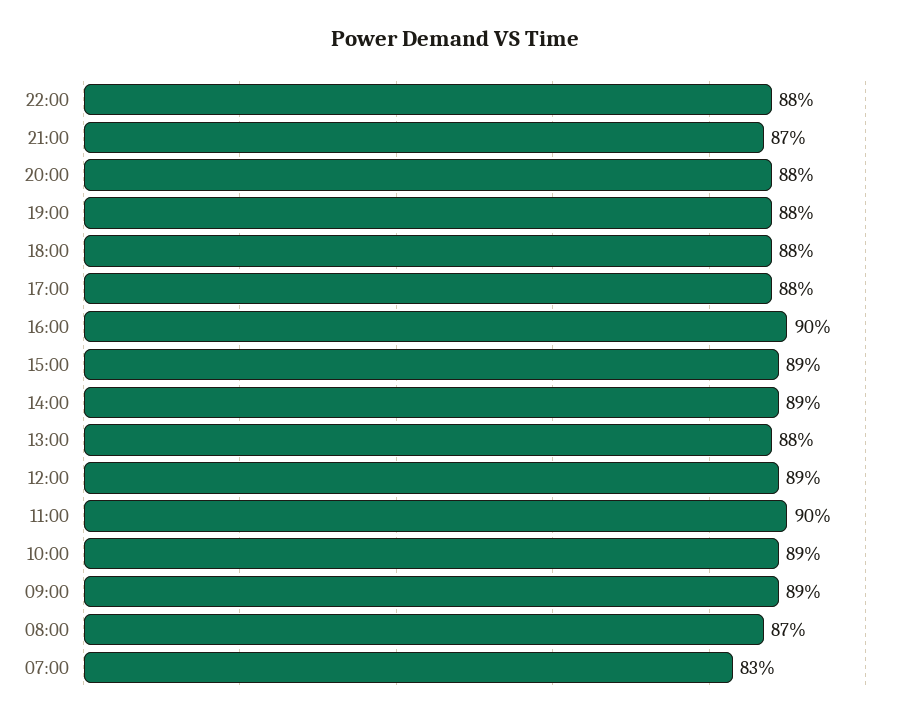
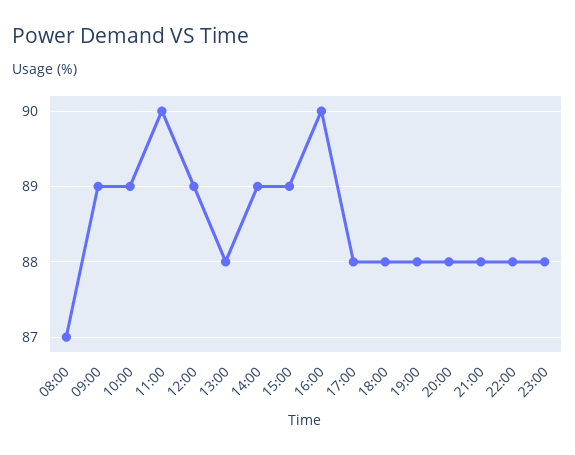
21:00: 87 -> 88
07:00: 83 -> none
23:00: none -> 88

